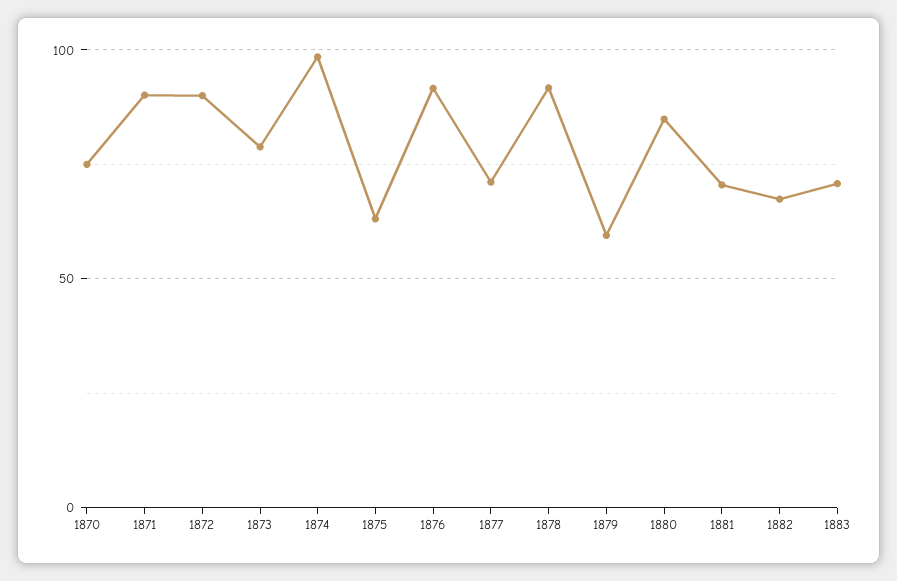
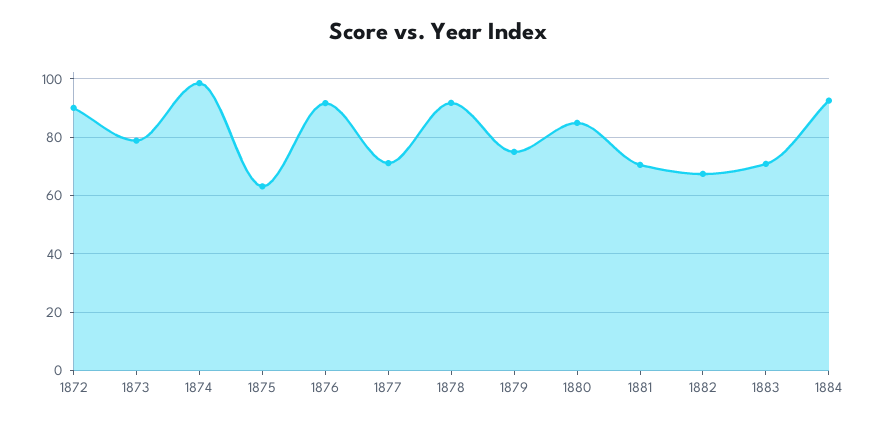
1870: 75 -> none
1871: 90 -> none
1879: 60 -> 75
1884: none -> 92.5

